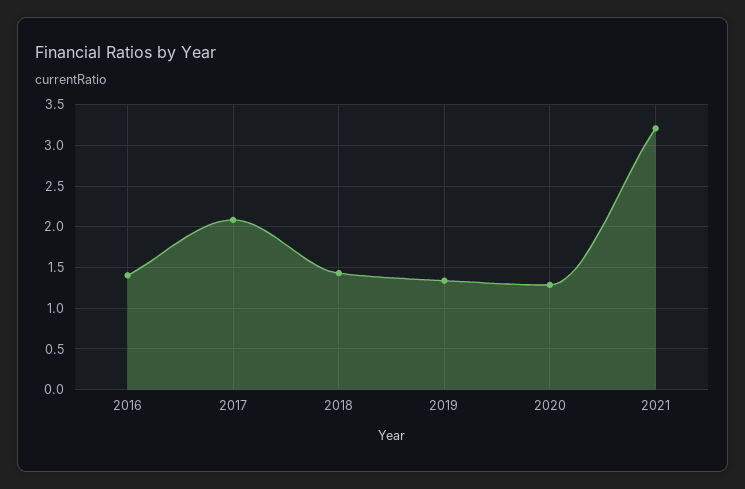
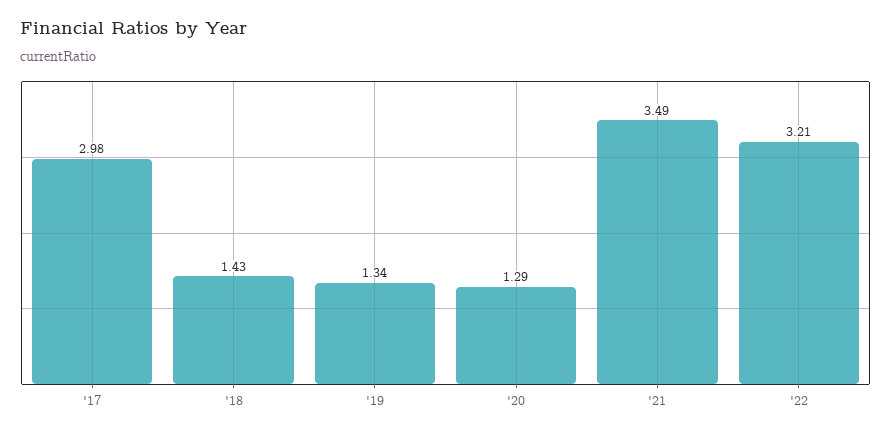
2016: 1.4 -> none
2017: 2.1 -> 2.98
2021: 3.2 -> 3.49
'22: none -> 3.21

